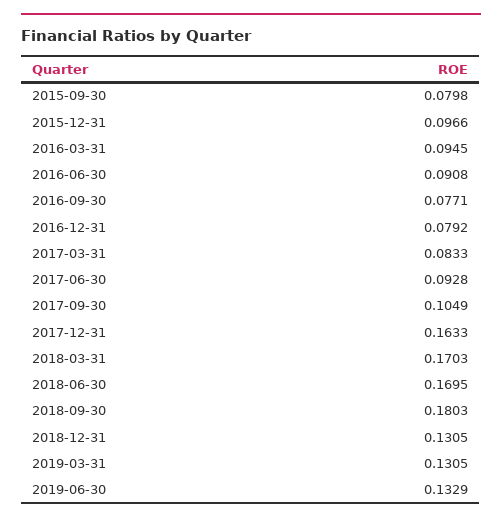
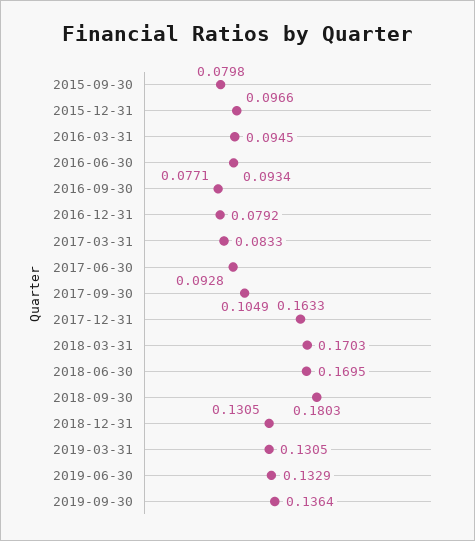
2016-06-30: 0.0908 -> 0.0934
2019-09-30: none -> 0.1364

